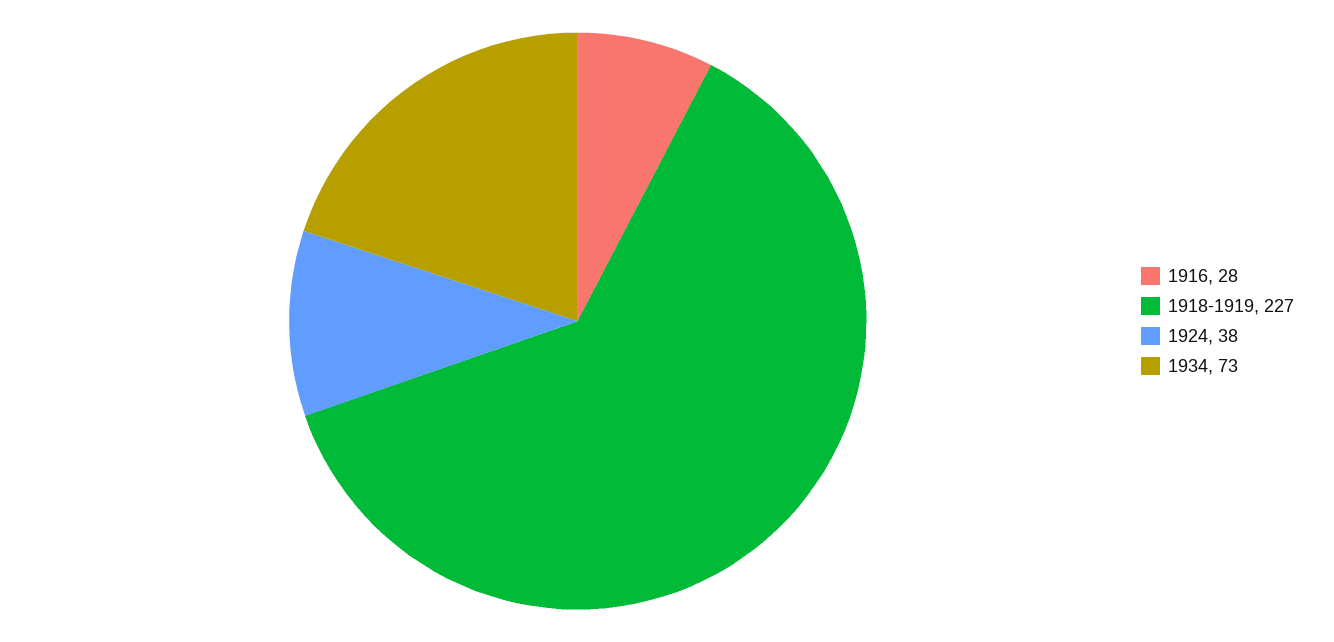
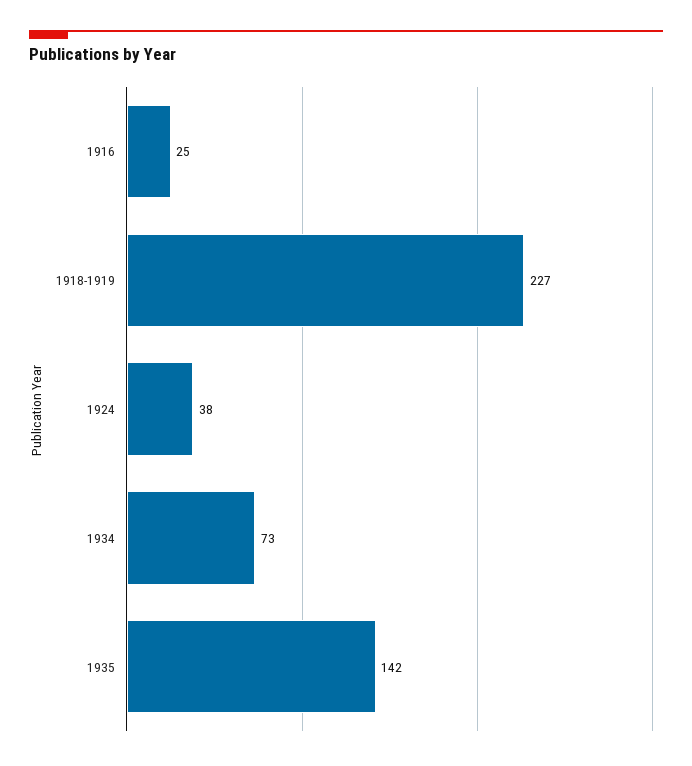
1916: 28 -> 25
1935: none -> 142

